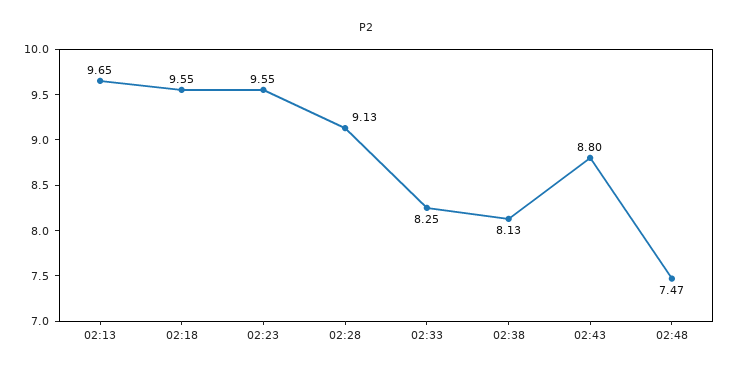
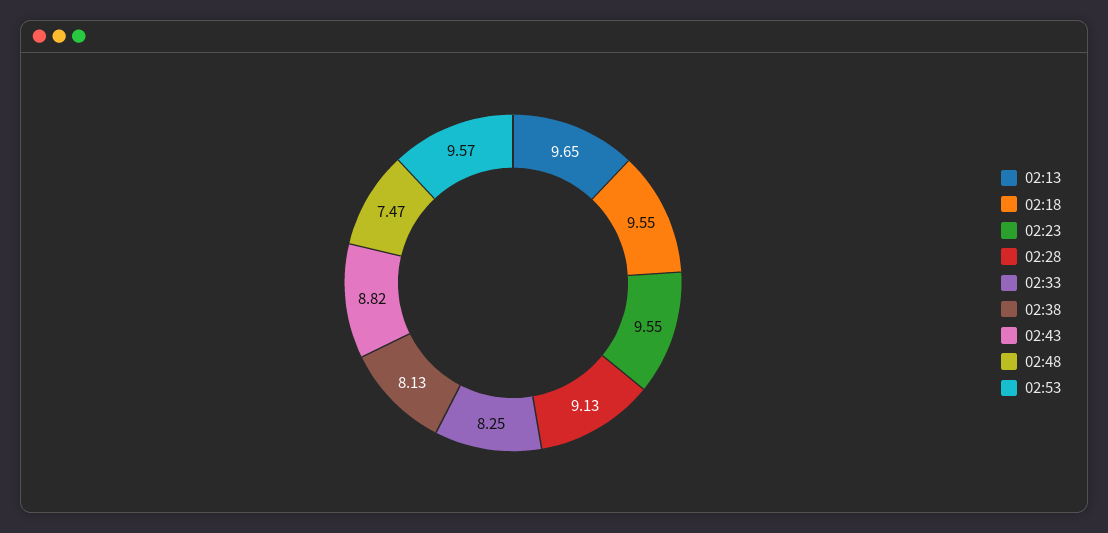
02:43: 8.8 -> 8.82
02:53: none -> 9.57

